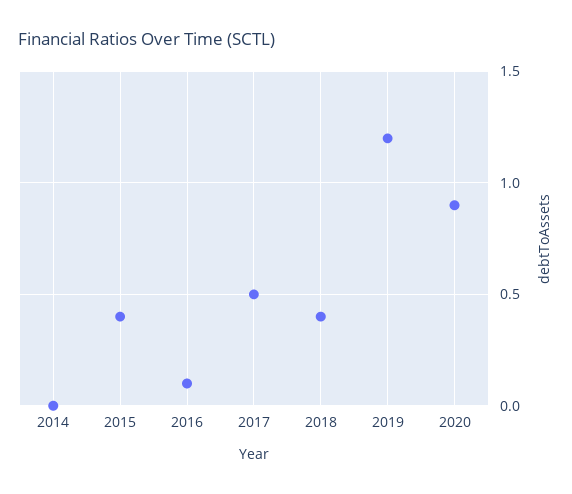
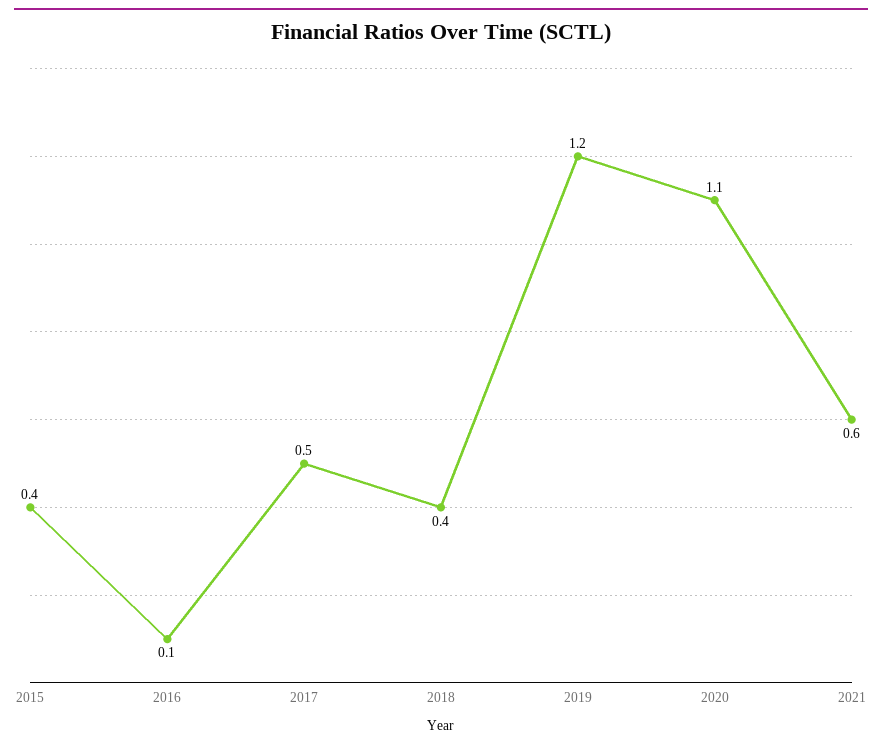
2014: 0 -> none
2020: 0.9 -> 1.1
2021: none -> 0.6

